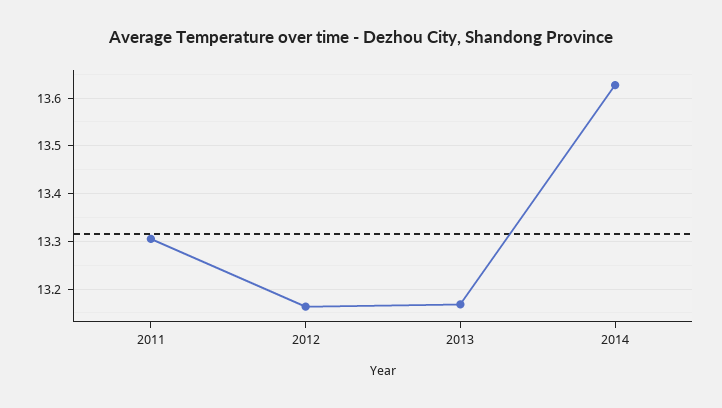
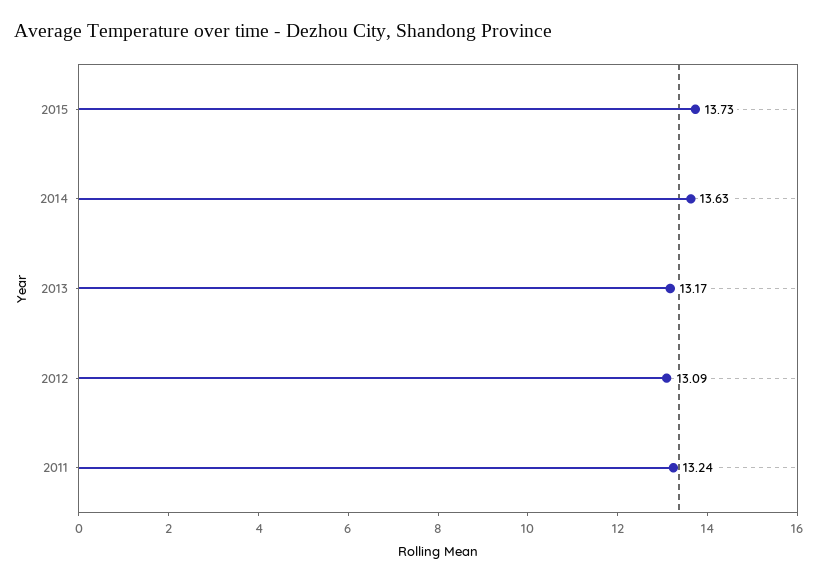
2011: 13.3 -> 13.24
2012: 13.16 -> 13.09
2015: none -> 13.73

